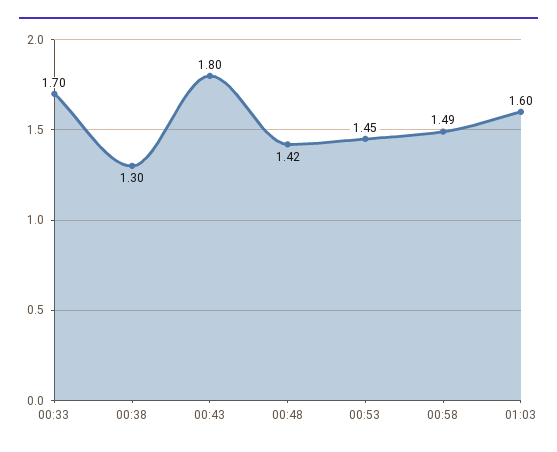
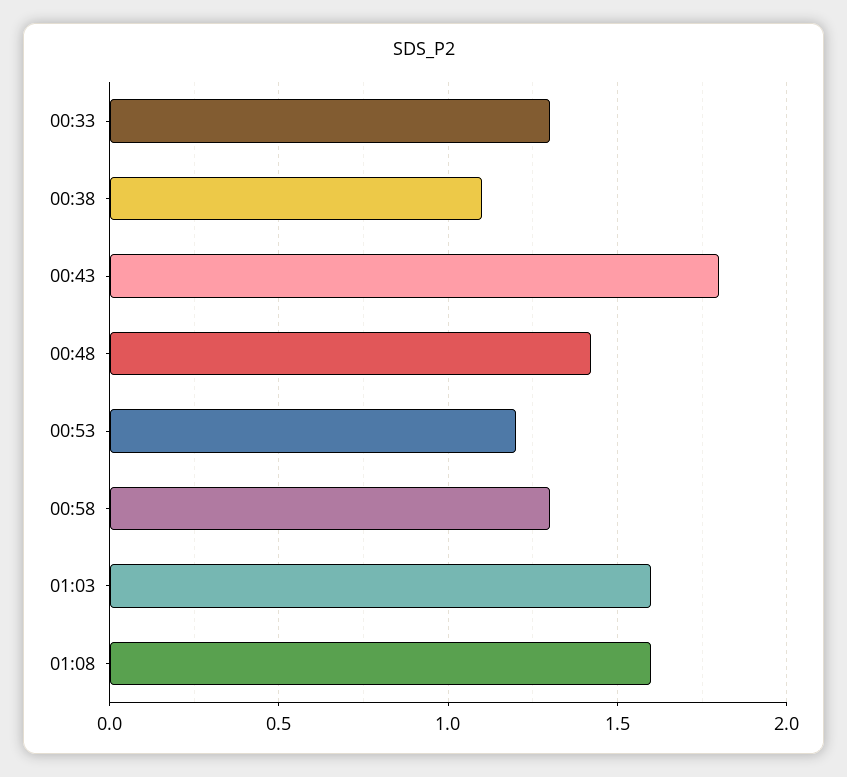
00:33: 1.7 -> 1.3
00:38: 1.3 -> 1.1
00:53: 1.45 -> 1.2
00:58: 1.49 -> 1.3
01:08: none -> 1.6

